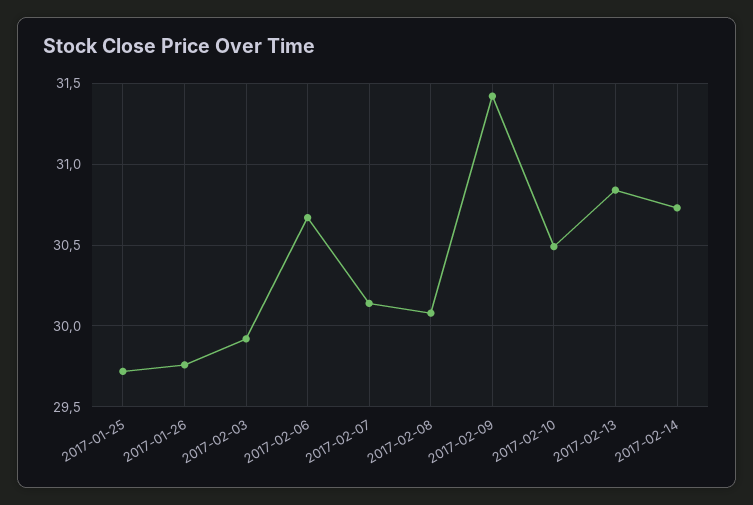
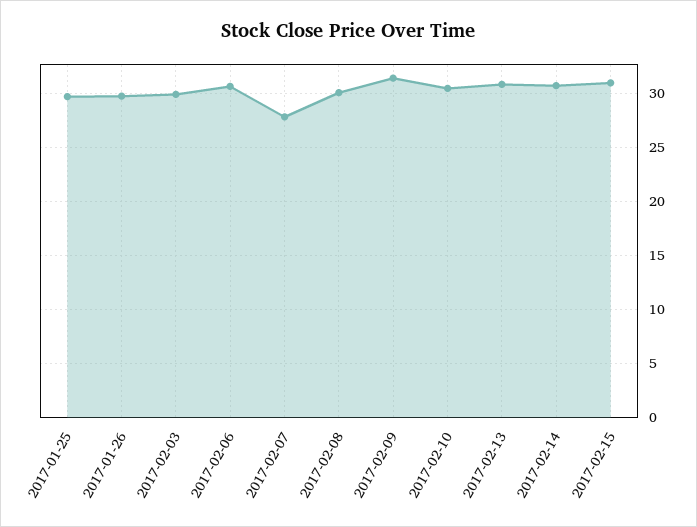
2017-02-07: 30.15 -> 28
2017-02-15: none -> 31

